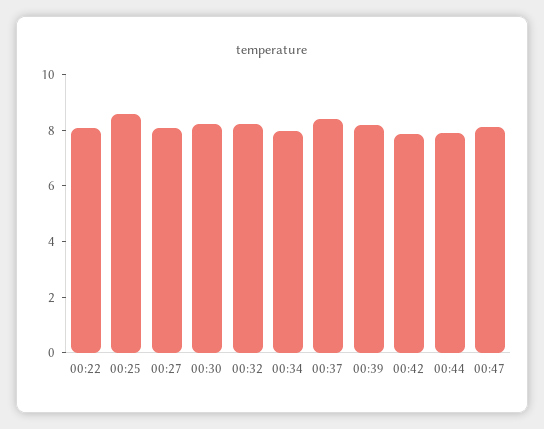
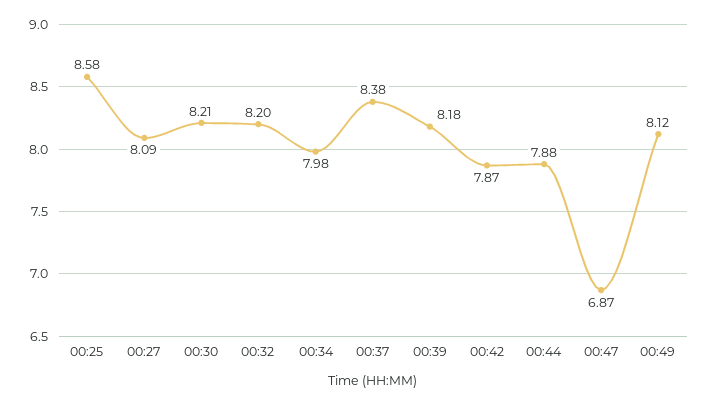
00:22: 8 -> none
00:47: 8 -> 6.87
00:49: none -> 8.12

